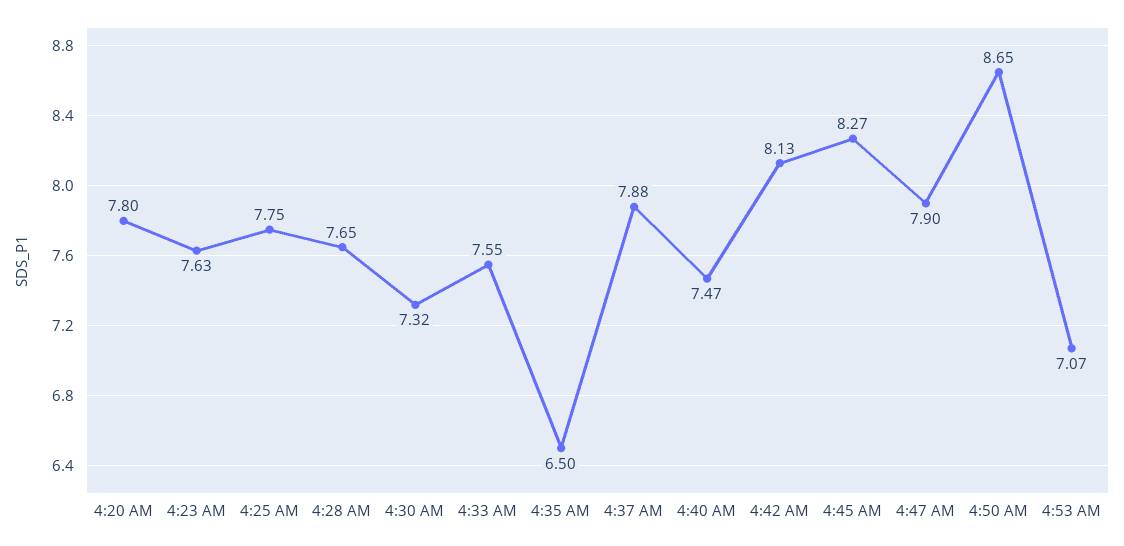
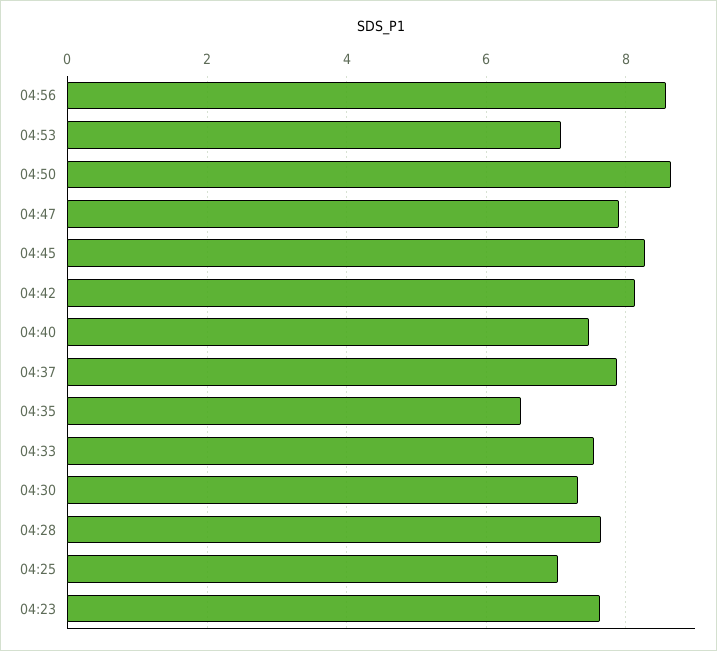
4:20 AM: 7.8 -> none
4:25 AM: 7.75 -> 7
04:56: none -> 8.6

